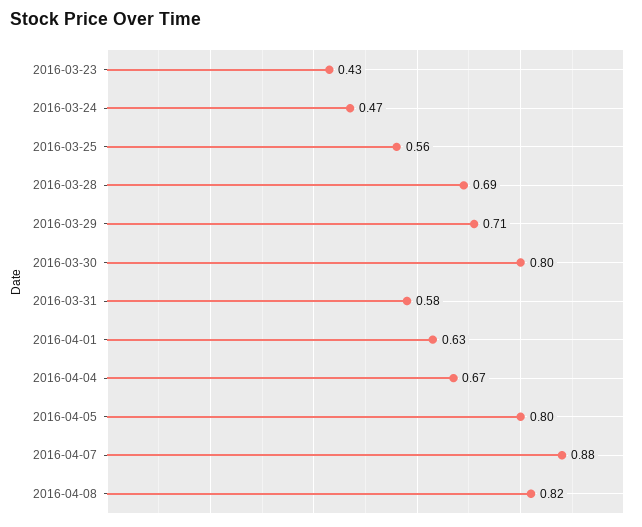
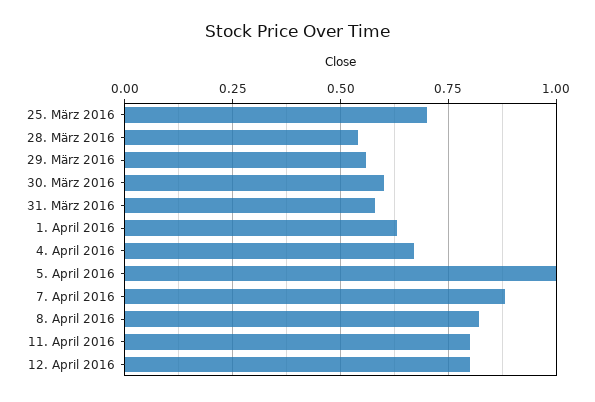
2016-03-23: 0.43 -> none
2016-03-24: 0.47 -> none
2016-03-25: 0.56 -> 0.7
2016-03-28: 0.69 -> 0.55
2016-03-29: 0.71 -> 0.55
2016-03-30: 0.8 -> 0.6
2016-04-05: 0.8 -> 1
11. April 2016: none -> 0.8
12. April 2016: none -> 0.8

